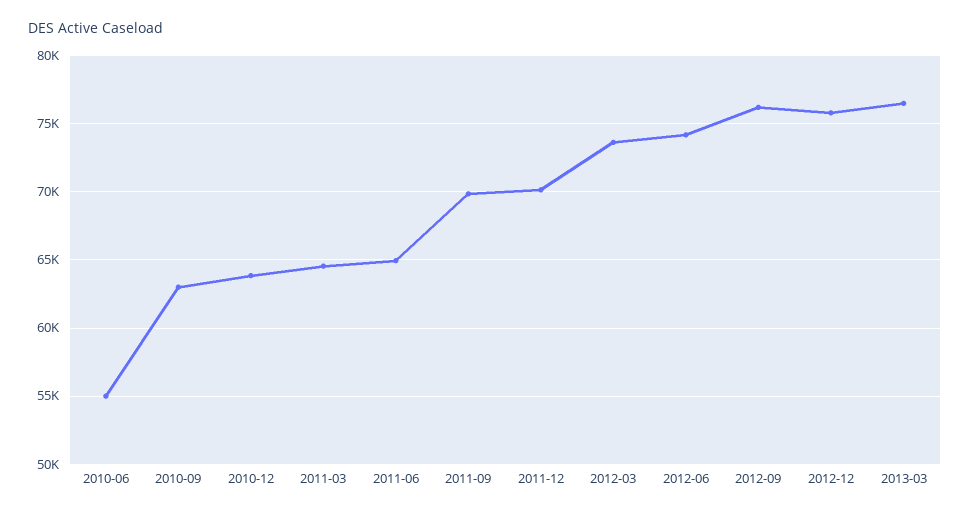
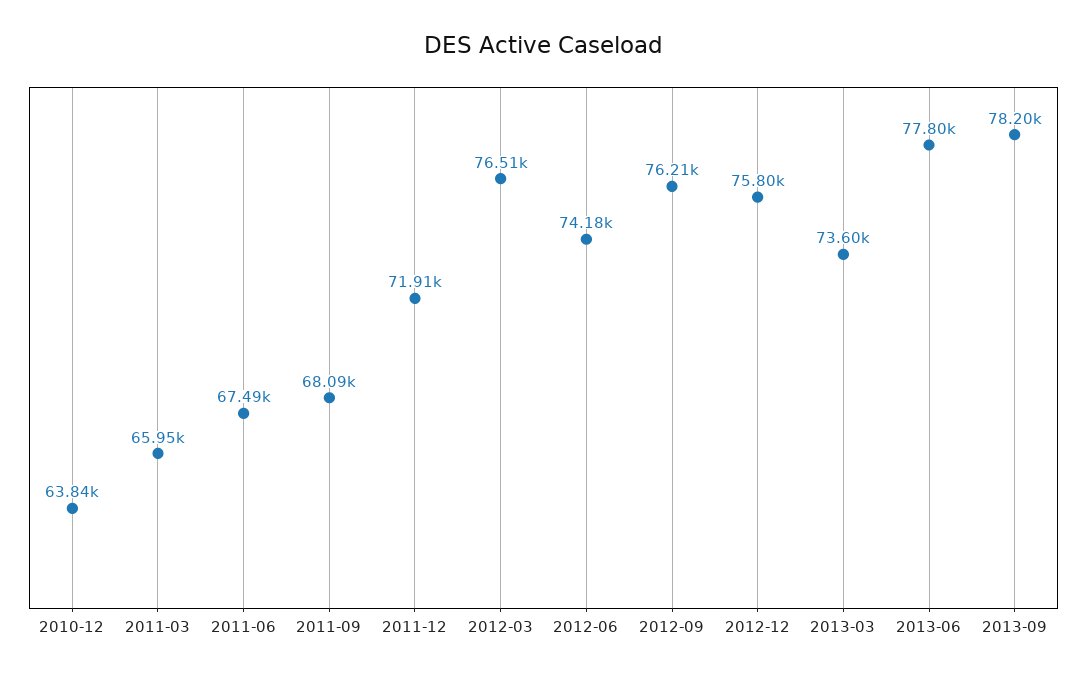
2010-06: 55000 -> none
2010-09: 63000 -> none
2011-03: 64500 -> 65950
2011-06: 65000 -> 67490
2011-09: 70000 -> 68090
2011-12: 70000 -> 71910
2012-03: 73500 -> 76510
2013-03: 76500 -> 73600
2013-06: none -> 77800
2013-09: none -> 78200

